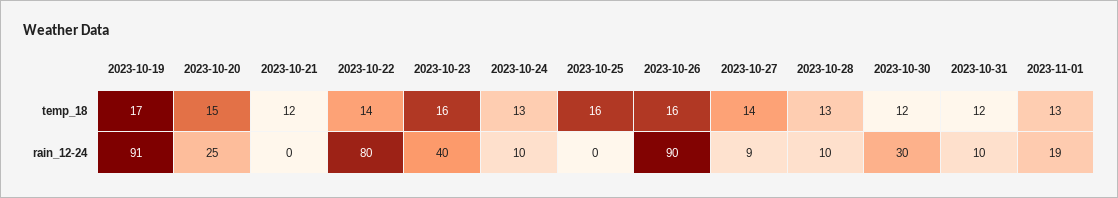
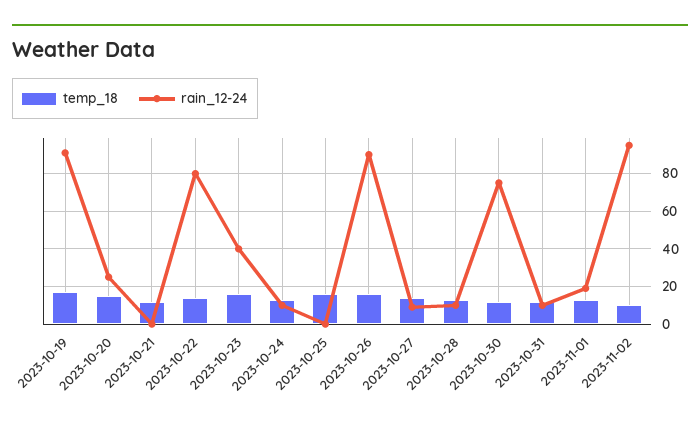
rain_12-24, 2023-10-30: 30 -> 75
temp_18, 2023-11-02: none -> 10
rain_12-24, 2023-11-02: none -> 95

